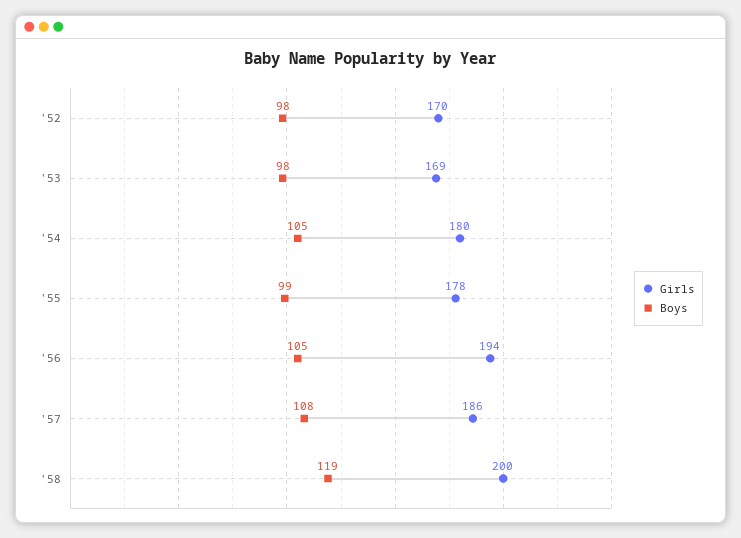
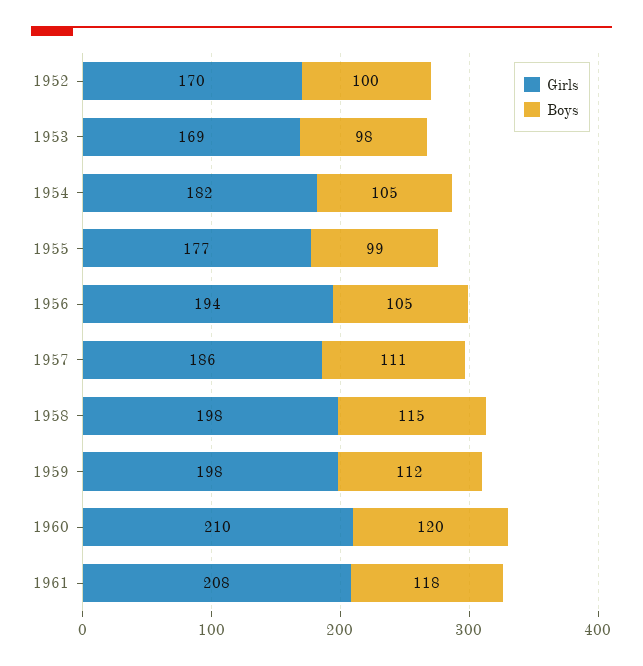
Boys, '52: 98 -> 100
Girls, '54: 180 -> 182
Girls, '55: 178 -> 177
Boys, '57: 108 -> 111
Girls, '58: 200 -> 198
Boys, '58: 119 -> 115
Girls, 1959: none -> 198
Boys, 1959: none -> 112
Girls, 1960: none -> 210
Boys, 1960: none -> 120
Girls, 1961: none -> 208
Boys, 1961: none -> 118

